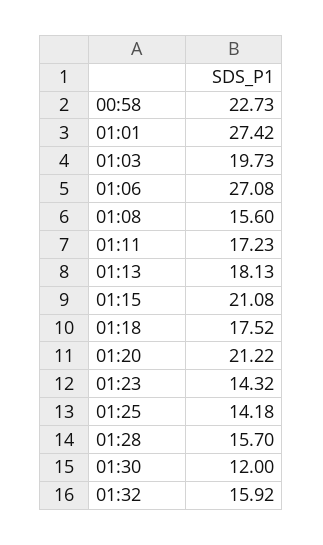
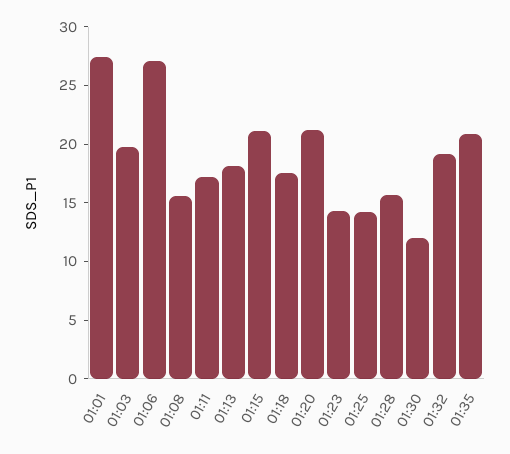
00:58: 22.73 -> none
01:32: 15.92 -> 19
01:35: none -> 21

